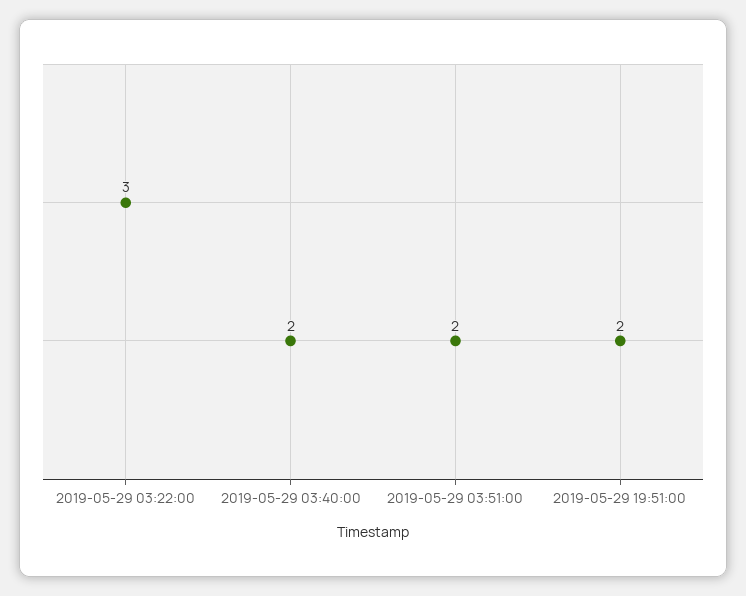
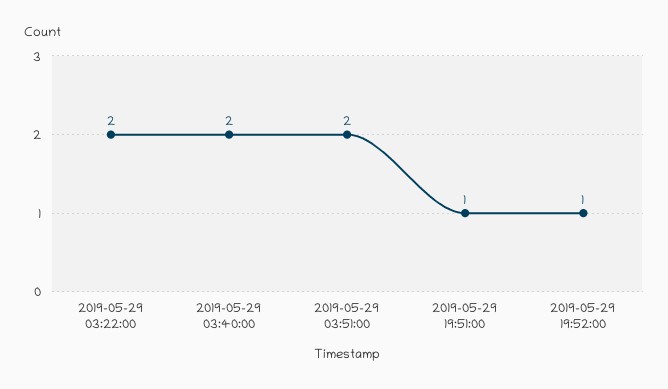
2019-05-29 03:22:00: 3 -> 2
2019-05-29 19:51:00: 2 -> 1
2019-05-29 19:52:00: none -> 1

